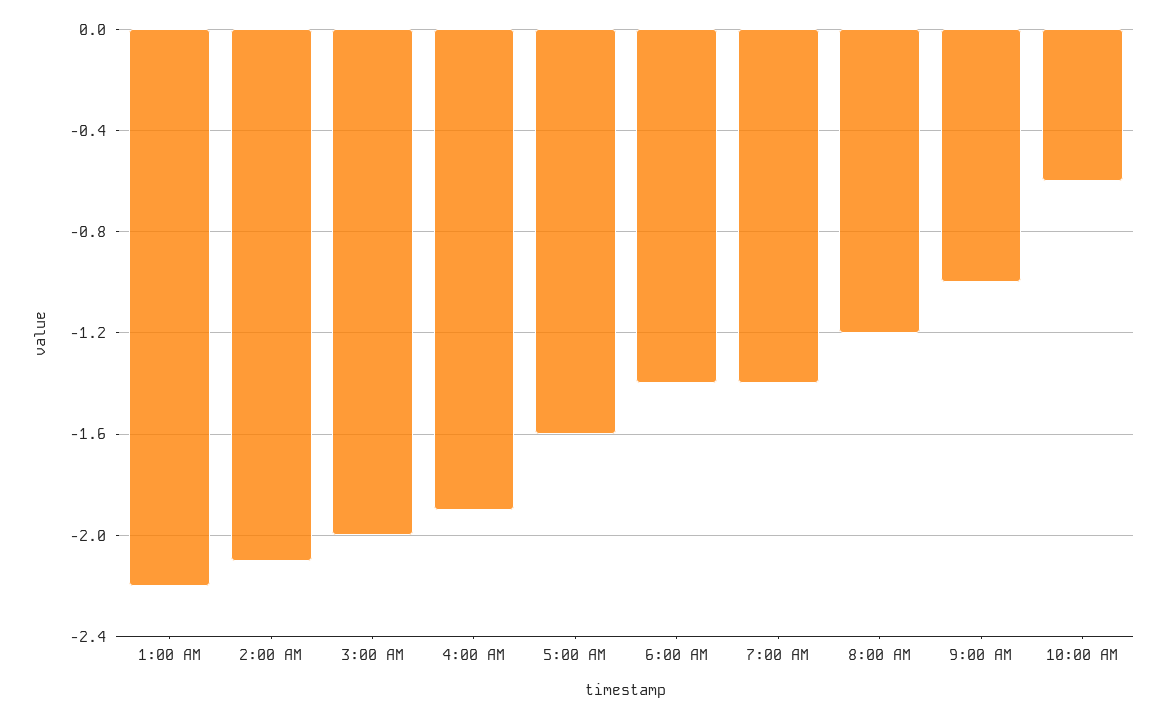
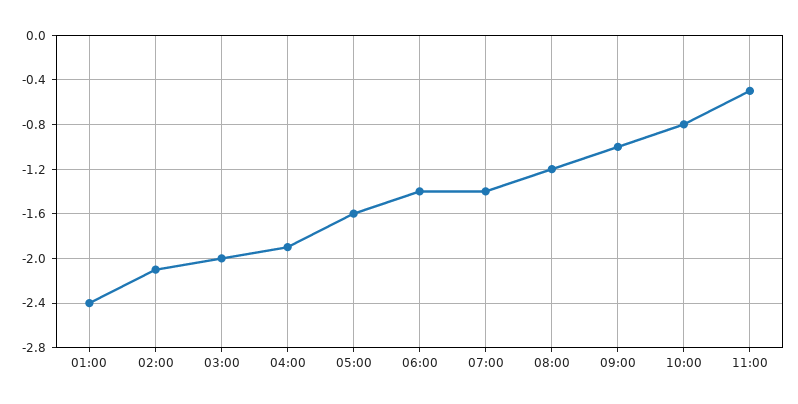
1:00 AM: -2.2 -> -2.4
10:00 AM: -0.6 -> -0.8
11:00: none -> -0.5

